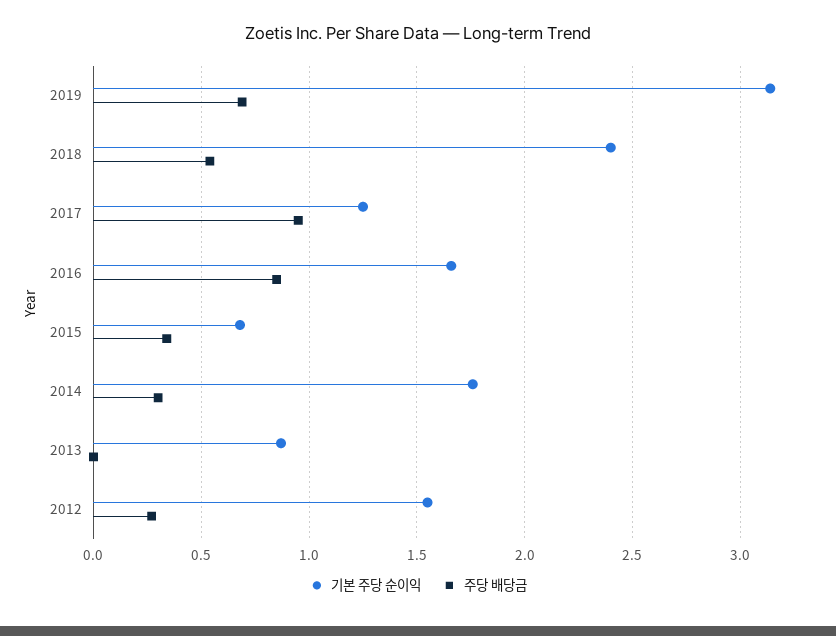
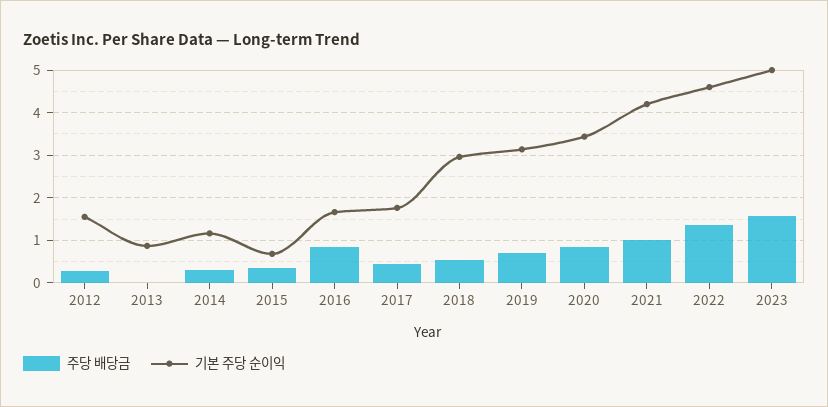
기본 주당 순이익, 2018: 2.4 -> 3
기본 주당 순이익, 2017: 1.25 -> 1.8
주당 배당금, 2017: 0.95 -> 0.4
기본 주당 순이익, 2014: 1.75 -> 1.2
주당 배당금, 2020: none -> 0.8
기본 주당 순이익, 2020: none -> 3.4
주당 배당금, 2021: none -> 1
기본 주당 순이익, 2021: none -> 4.2
주당 배당금, 2022: none -> 1.4
기본 주당 순이익, 2022: none -> 4.6
주당 배당금, 2023: none -> 1.6
기본 주당 순이익, 2023: none -> 5

